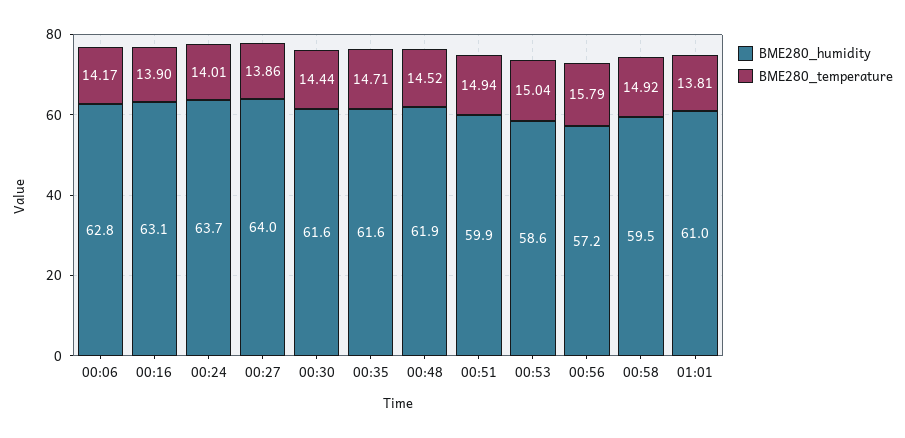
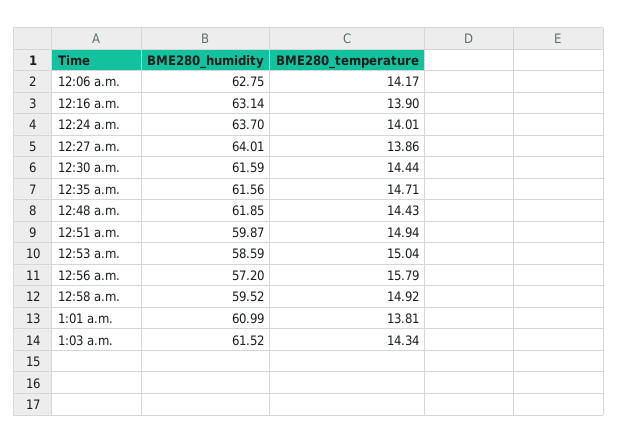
BME280_temperature, 00:48: 14.52 -> 14.43
BME280_humidity, 1:03 a.m.: none -> 61.52
BME280_temperature, 1:03 a.m.: none -> 14.34

